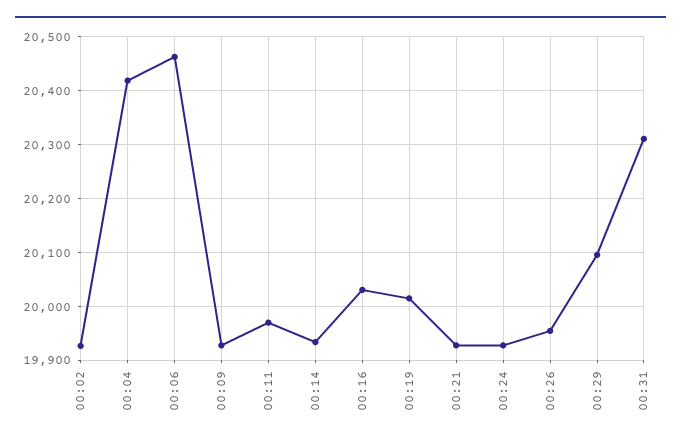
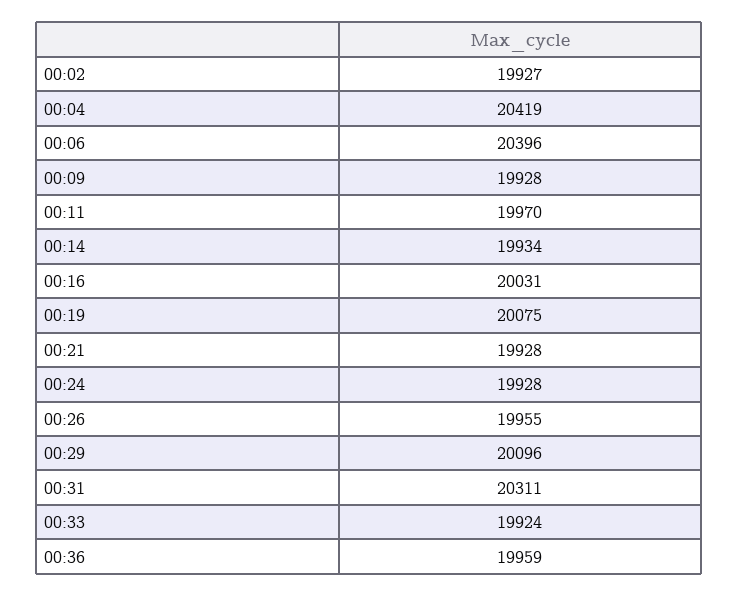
00:06: 20460 -> 20396
00:19: 20020 -> 20075
00:33: none -> 19924
00:36: none -> 19959

